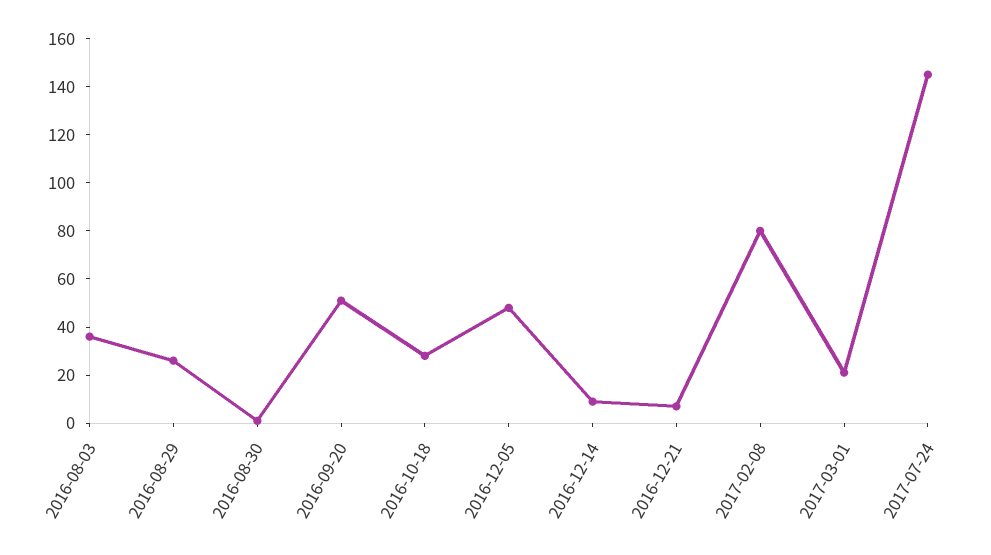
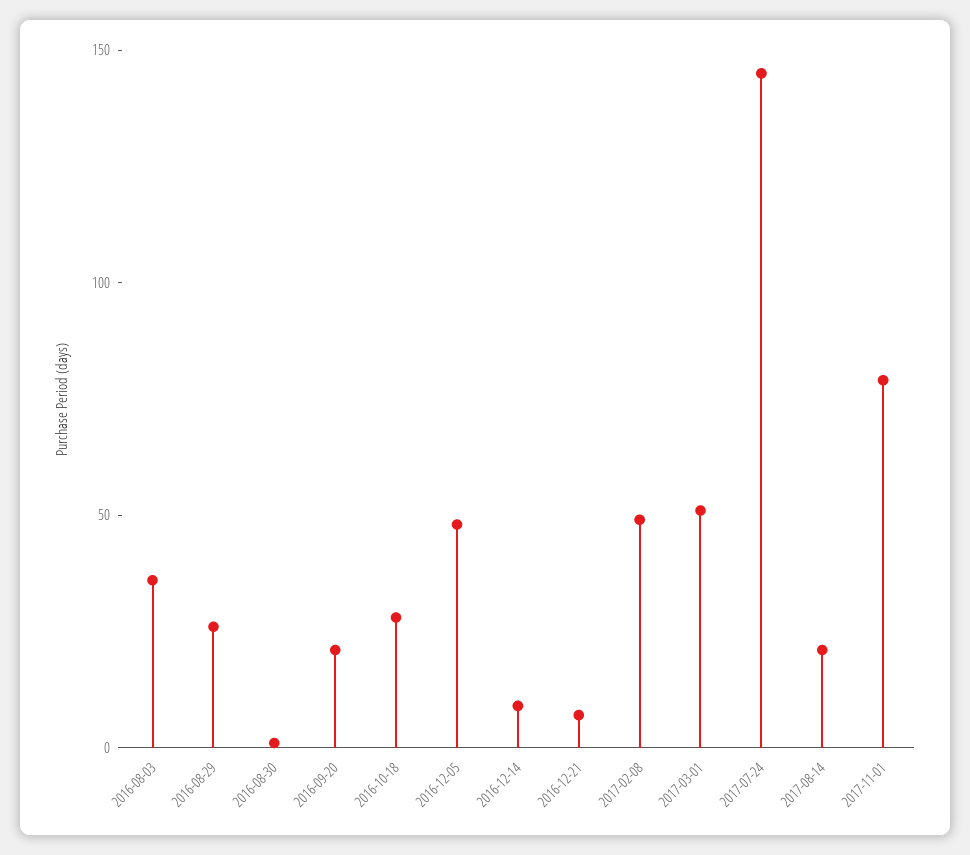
2016-09-20: 50 -> 20
2017-02-08: 80 -> 50
2017-03-01: 20 -> 50
2017-08-14: none -> 20
2017-11-01: none -> 80

